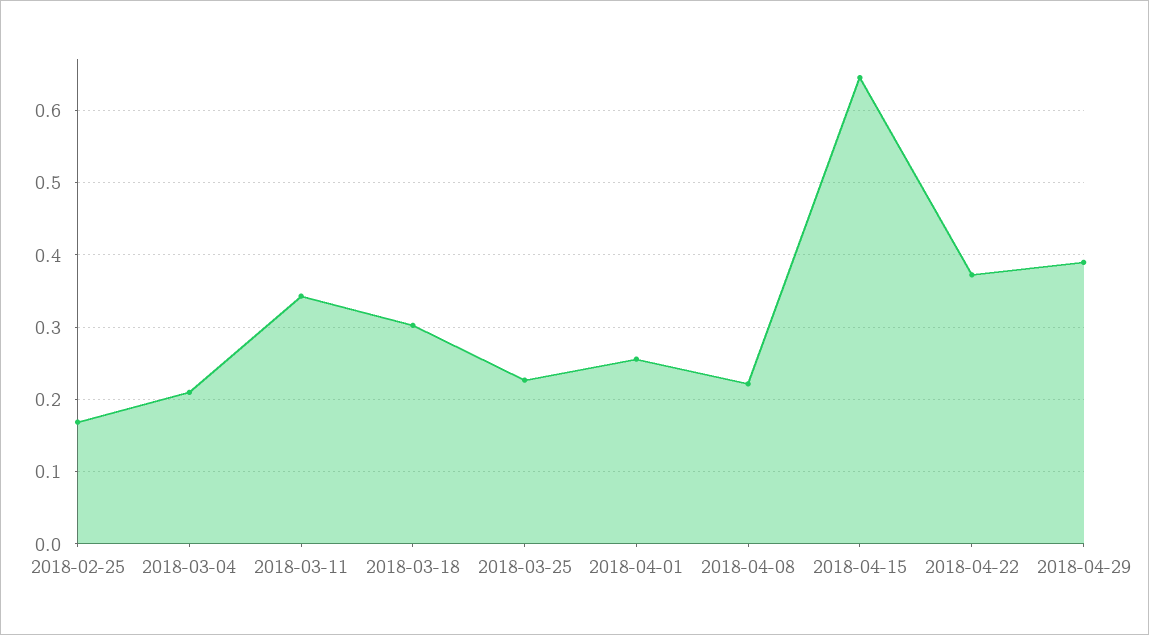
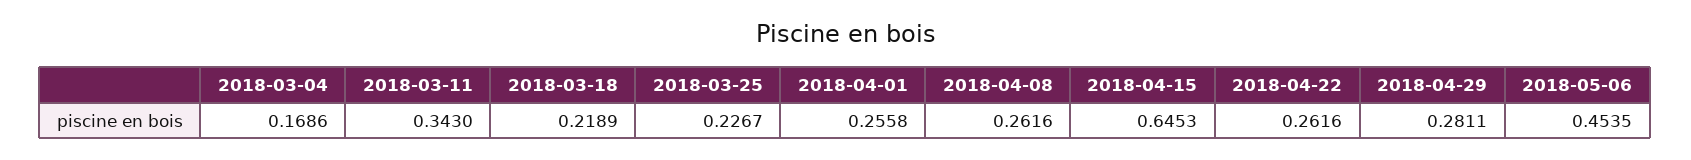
2018-02-25: 0.17 -> none
2018-03-04: 0.21 -> 0.1686
2018-03-18: 0.3 -> 0.2189
2018-04-08: 0.22 -> 0.2616
2018-04-22: 0.37 -> 0.2616
2018-04-29: 0.39 -> 0.2811
2018-05-06: none -> 0.4535

